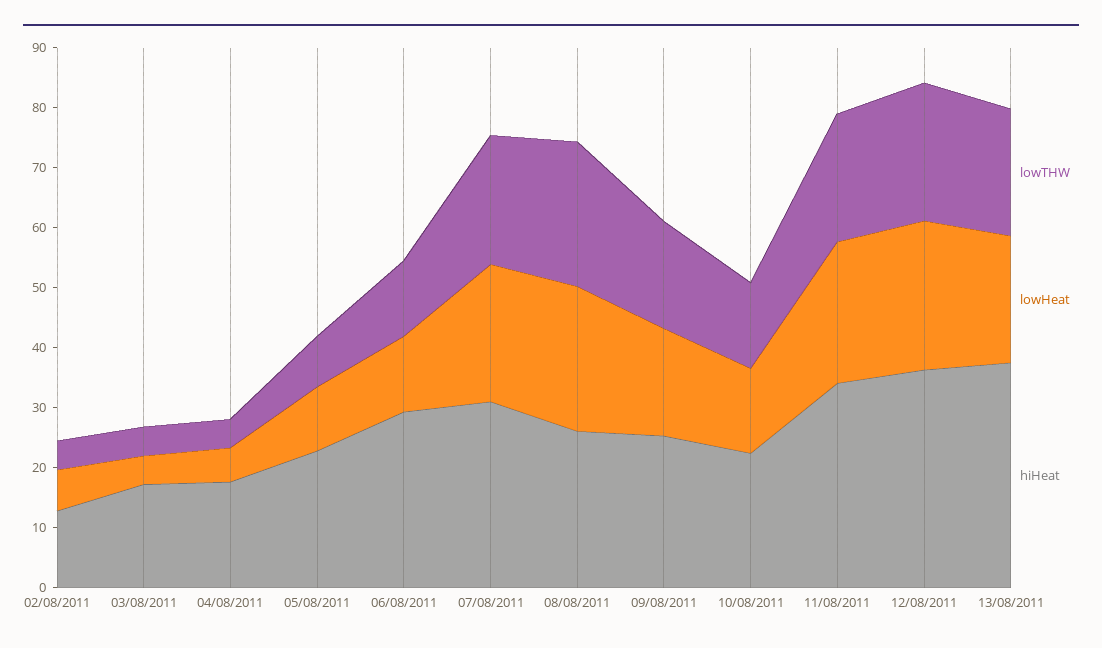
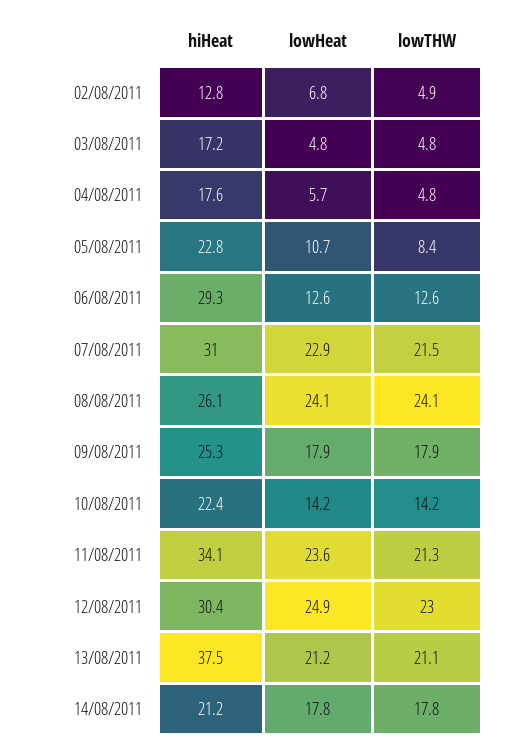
hiHeat, 12/08/2011: 36 -> 30.4
hiHeat, 14/08/2011: none -> 21.2
lowHeat, 14/08/2011: none -> 17.8
lowTHW, 14/08/2011: none -> 17.8

